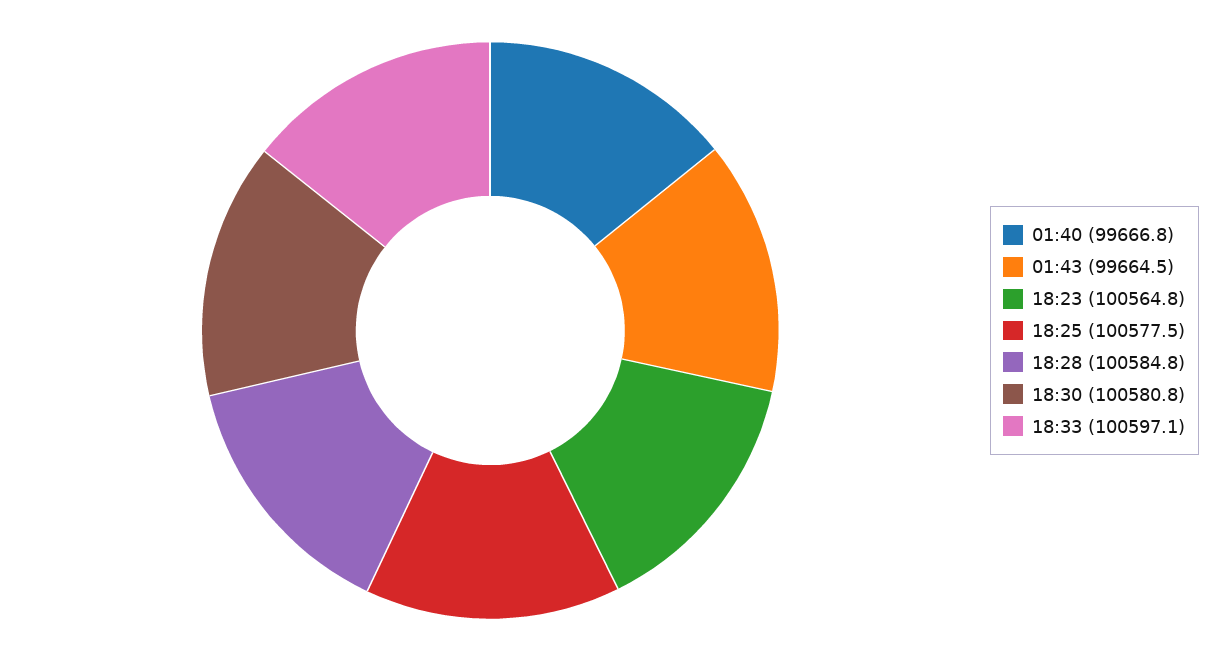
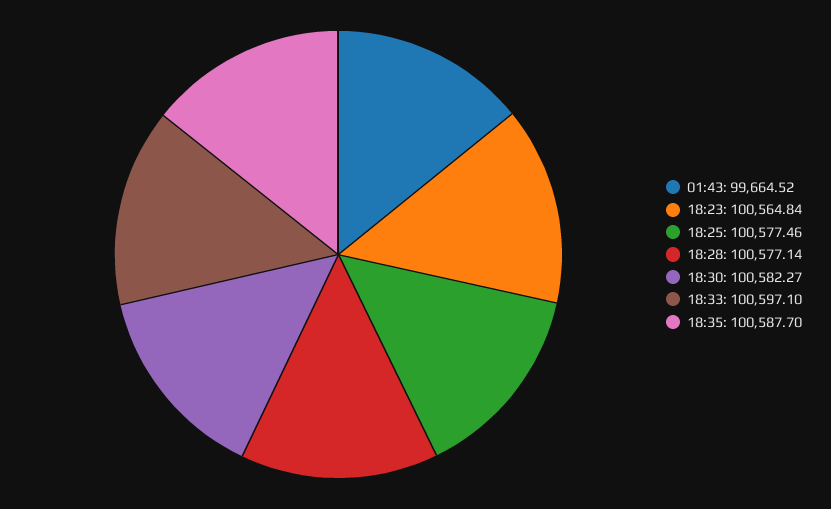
01:40: 99666.8 -> none
18:28: 100584.8 -> 100577.14
18:30: 100580.8 -> 100582.27
18:35: none -> 100587.7

